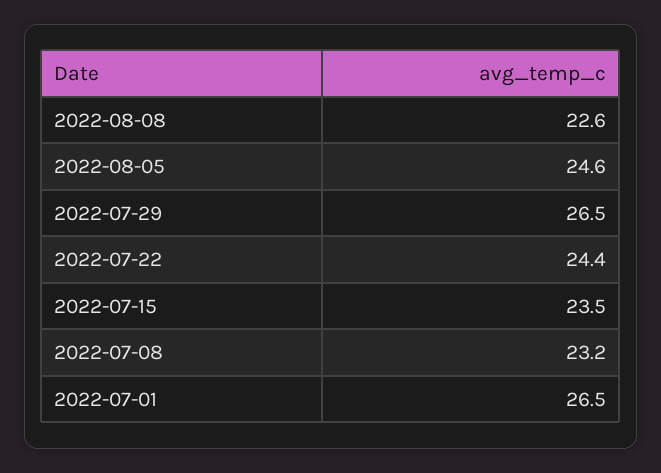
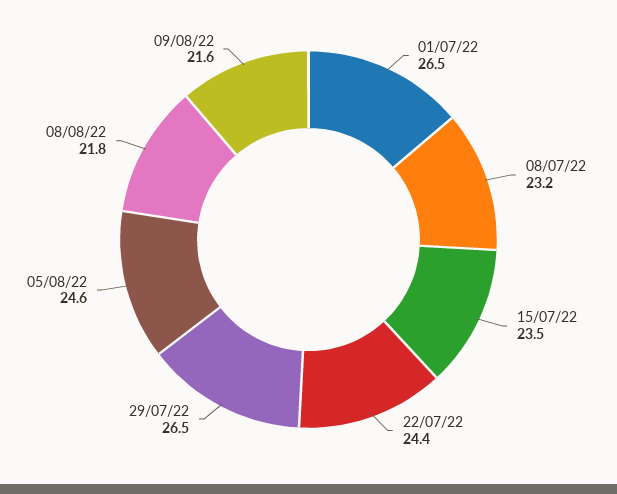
2022-08-08: 22.6 -> 21.8
09/08/22: none -> 21.6

